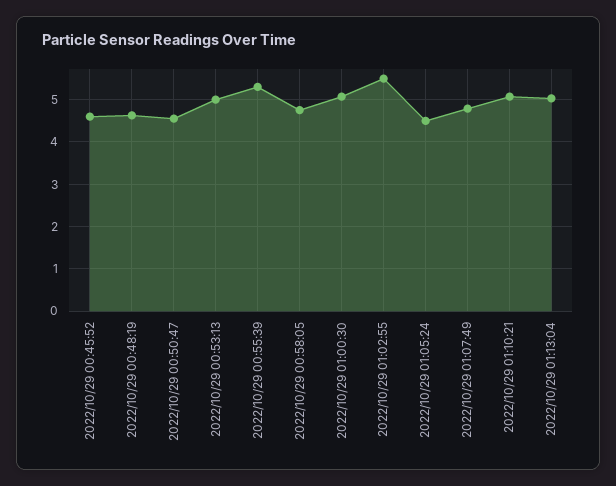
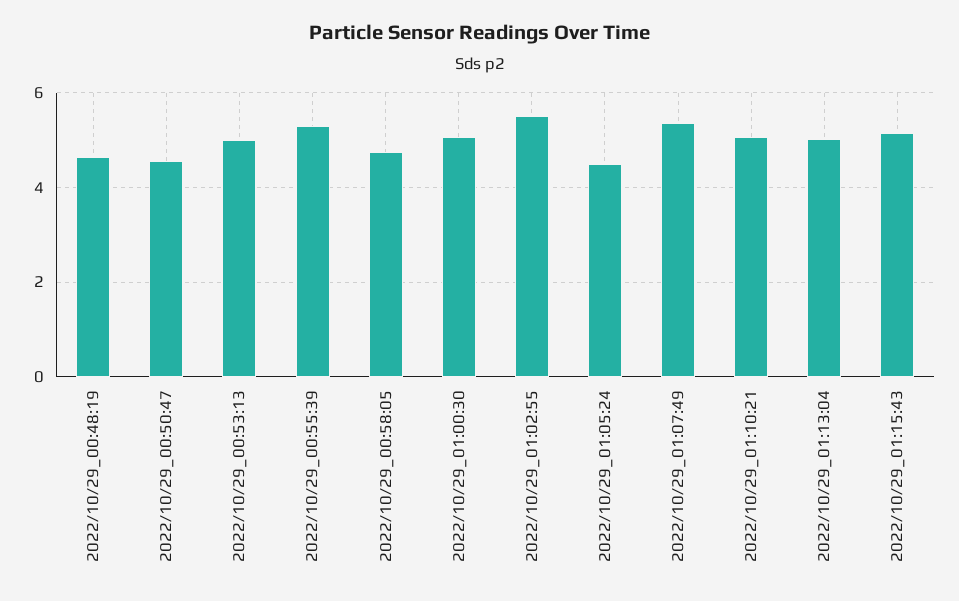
2022/10/29 00:45:52: 4.6 -> none
2022/10/29 01:07:49: 4.8 -> 5.4
2022/10/29_01:15:43: none -> 5.2

